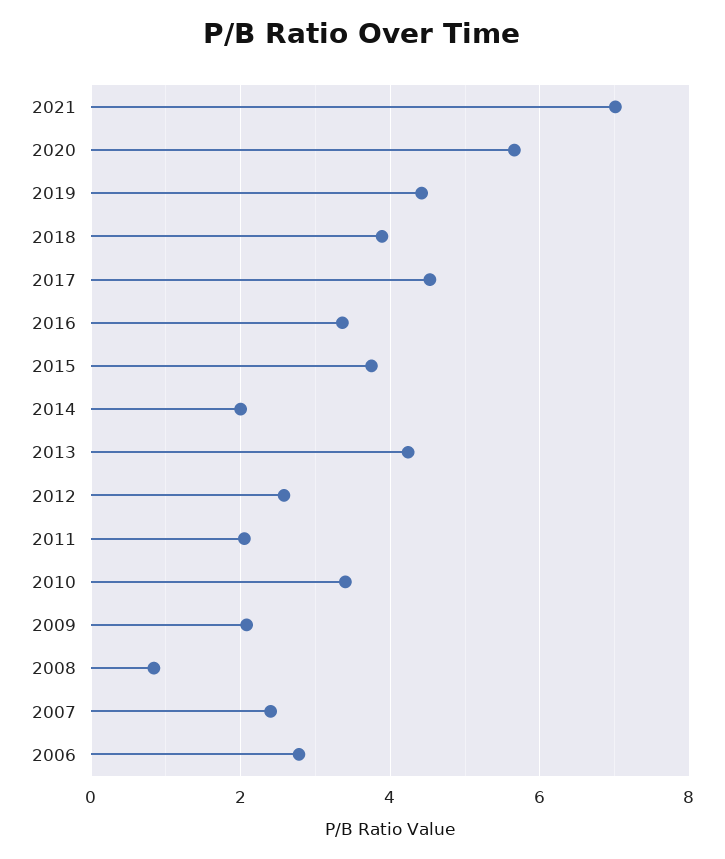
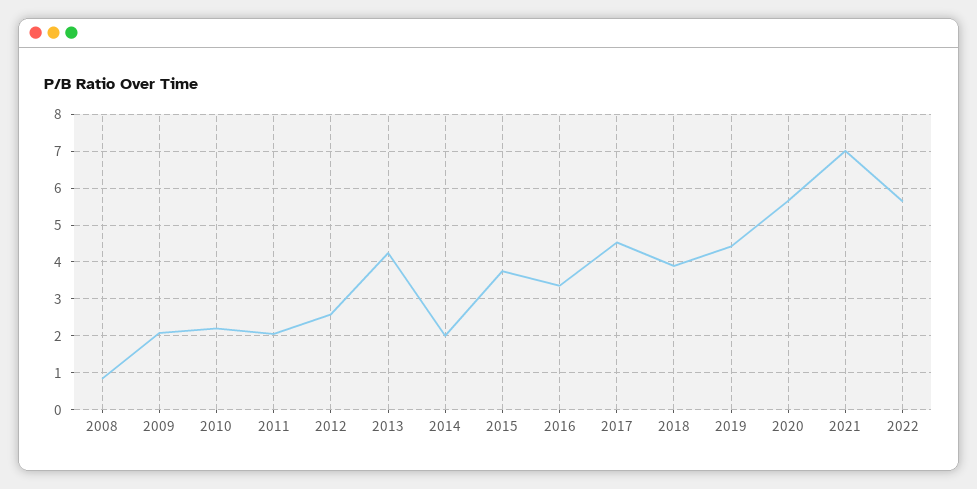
2010: 3.4 -> 2.2
2007: 2.4 -> none
2006: 2.8 -> none
2022: none -> 5.6

